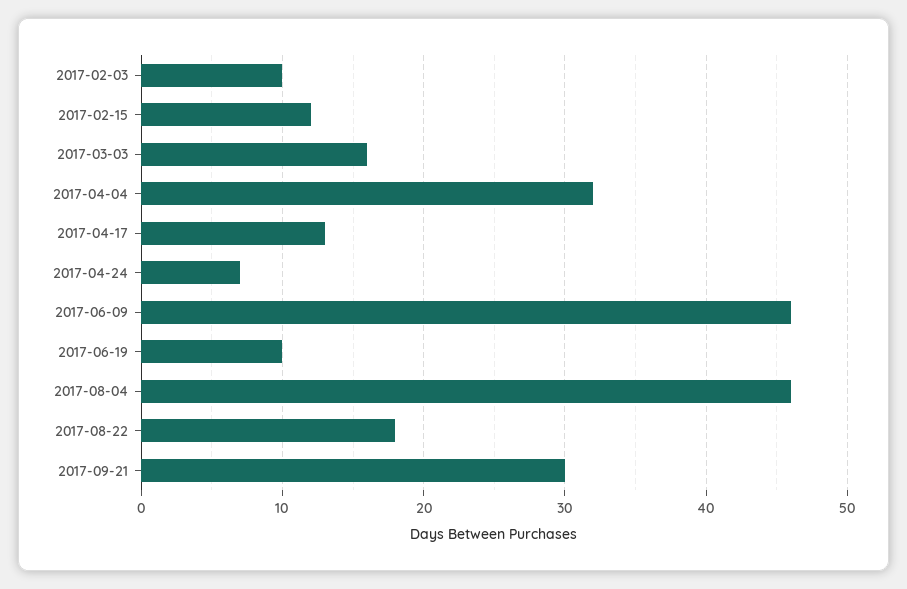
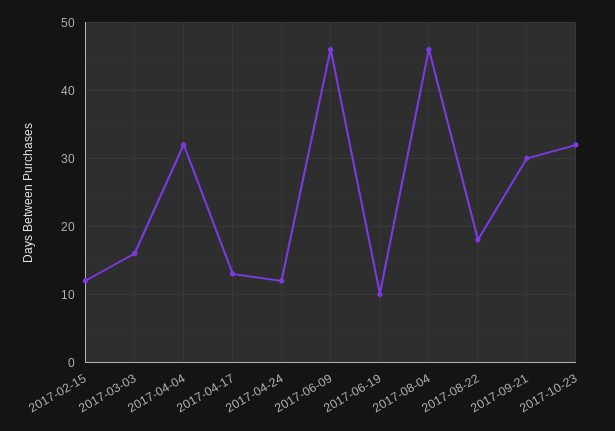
2017-02-03: 10 -> none
2017-04-24: 7 -> 12
2017-10-23: none -> 32

